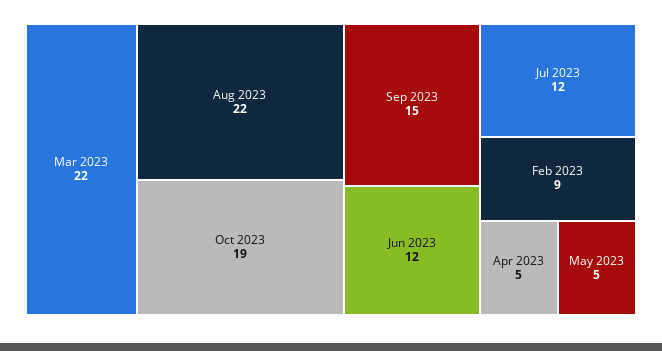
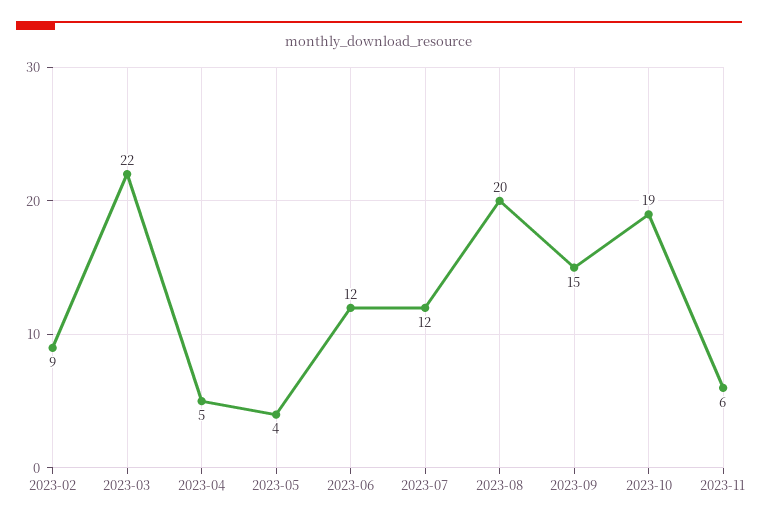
Aug 2023: 22 -> 20
May 2023: 5 -> 4
2023-11: none -> 6

